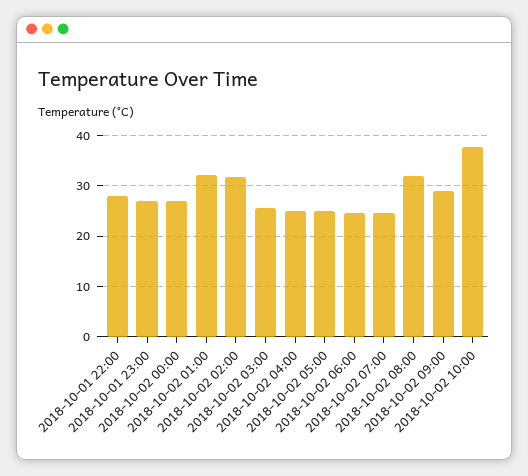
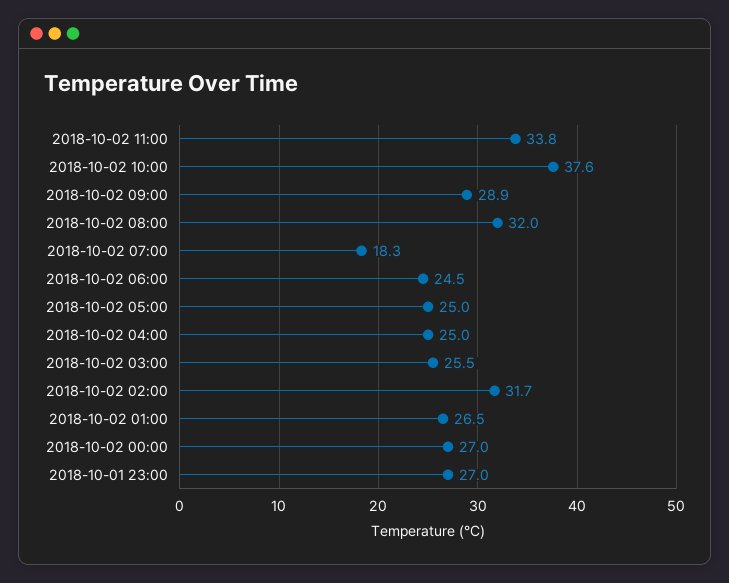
2018-10-01 22:00: 28 -> none
2018-10-02 01:00: 32 -> 26.5
2018-10-02 07:00: 24 -> 18.3
2018-10-02 11:00: none -> 33.8

